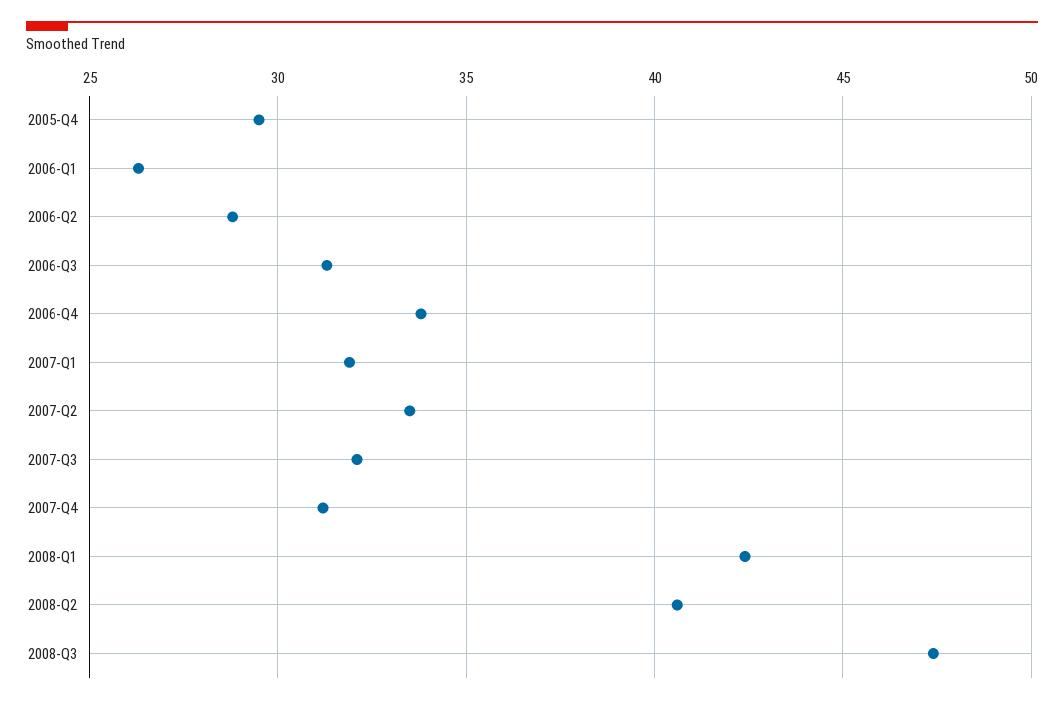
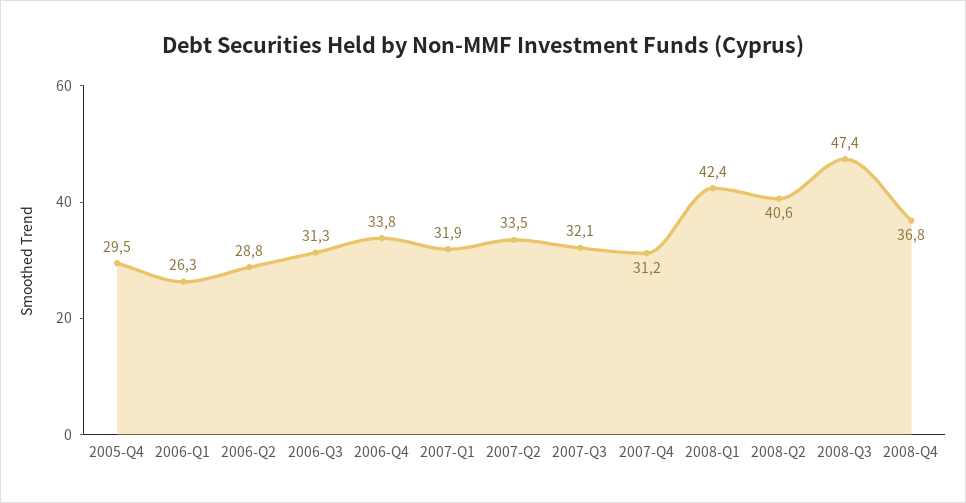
2008-Q4: none -> 36.8

